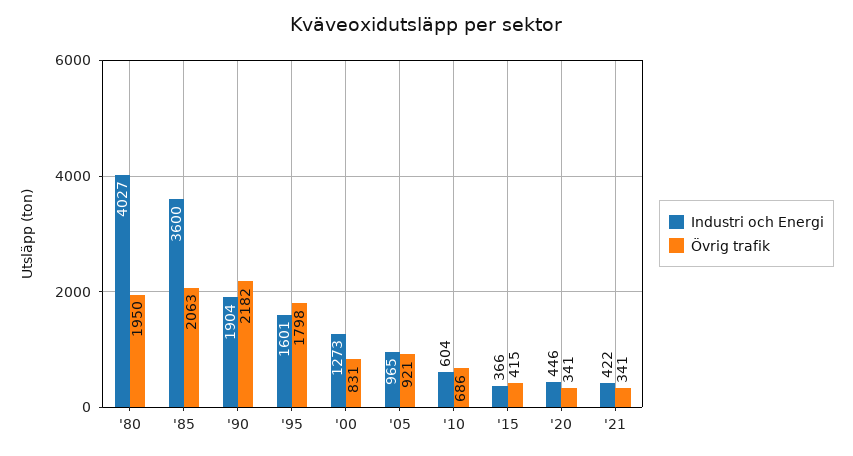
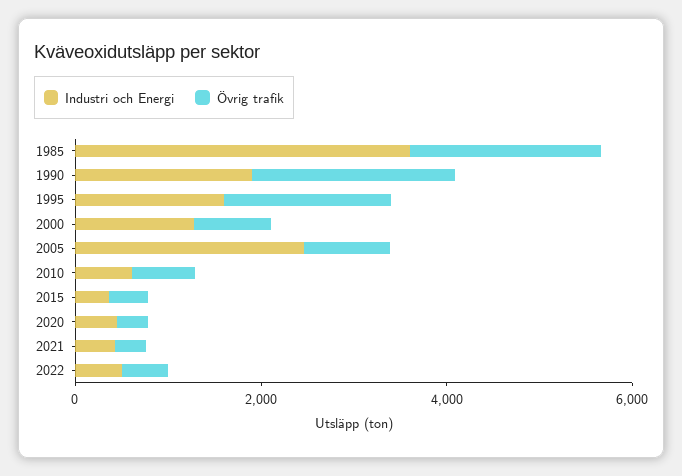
Industri och Energi, '80: 4027 -> none
Övrig trafik, '80: 1950 -> none
Industri och Energi, '05: 965 -> 2500
Industri och Energi, 2022: none -> 500
Övrig trafik, 2022: none -> 500

